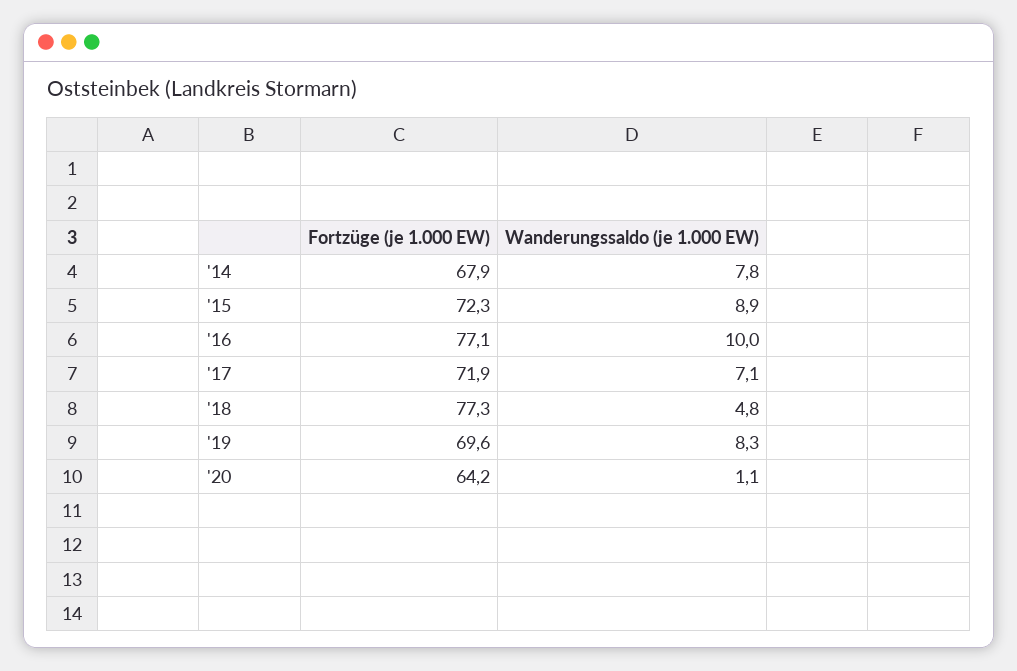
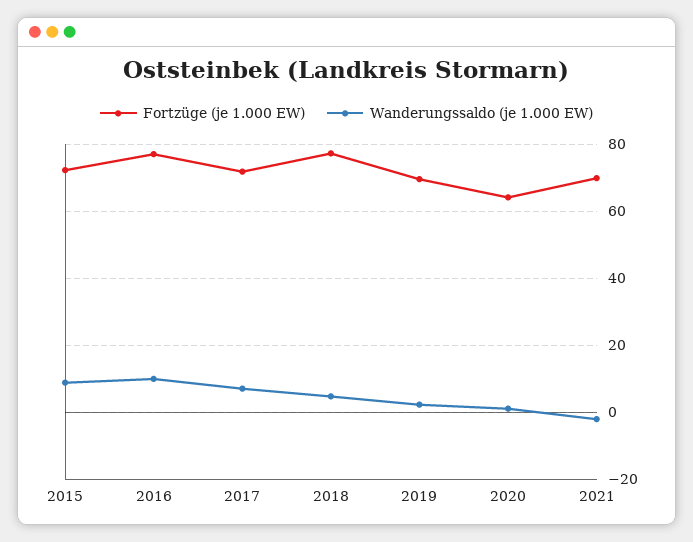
Fortzüge (je 1.000 EW), '14: 67.9 -> none
Wanderungssaldo (je 1.000 EW), '14: 7.8 -> none
Wanderungssaldo (je 1.000 EW), '19: 8.3 -> 2
Fortzüge (je 1.000 EW), 2021: none -> 70
Wanderungssaldo (je 1.000 EW), 2021: none -> -2

